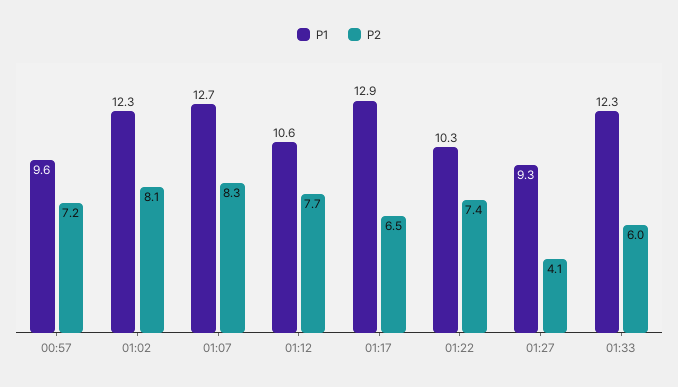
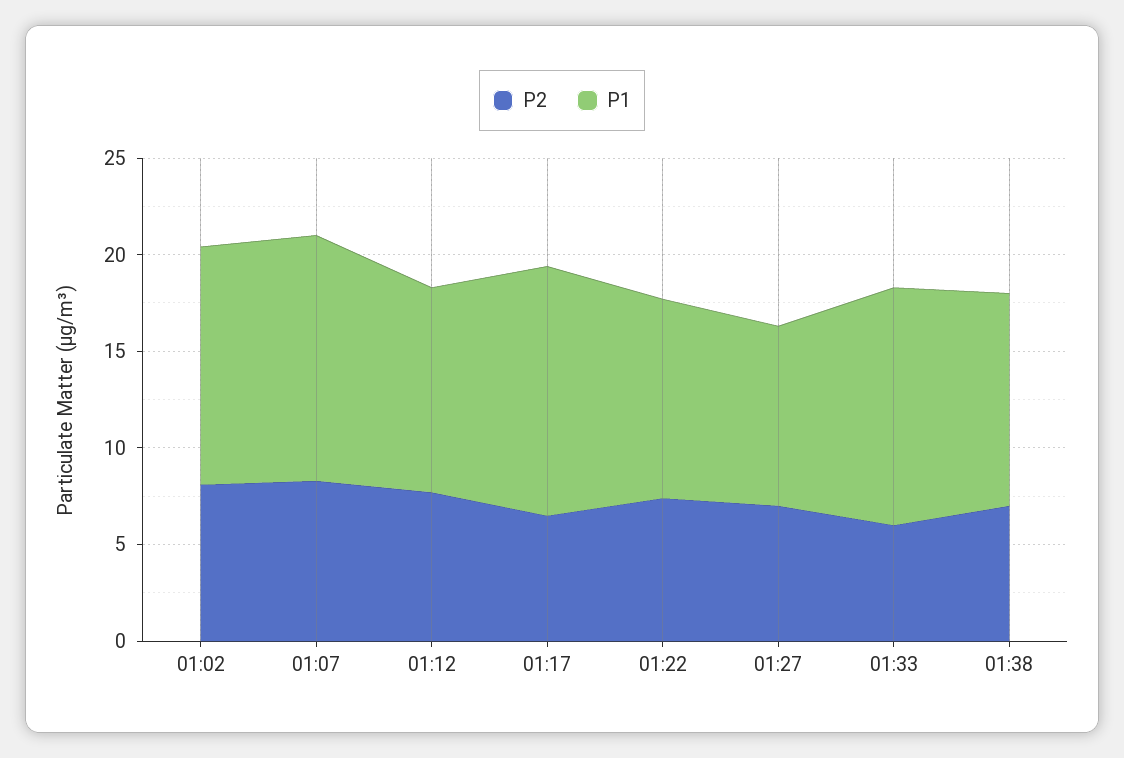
P1, 00:57: 9.6 -> none
P2, 00:57: 7.2 -> none
P2, 01:27: 4.1 -> 7
P2, 01:38: none -> 7
P1, 01:38: none -> 11

